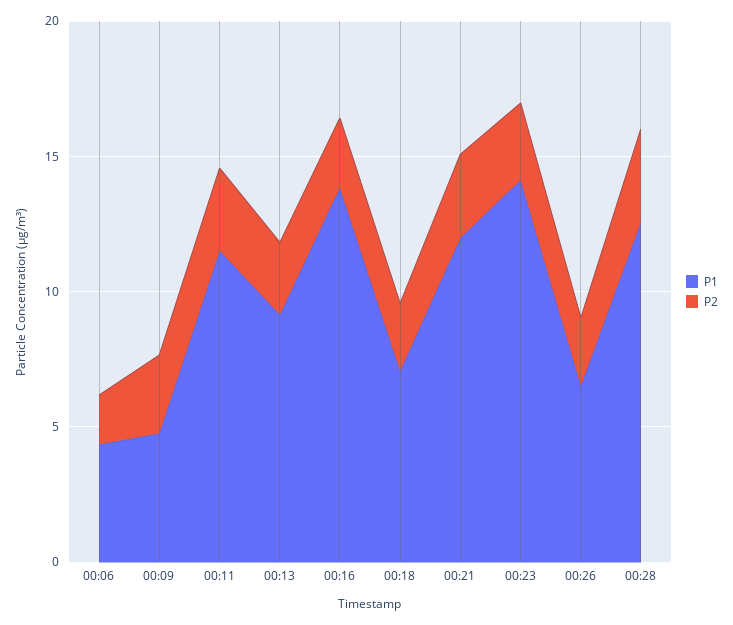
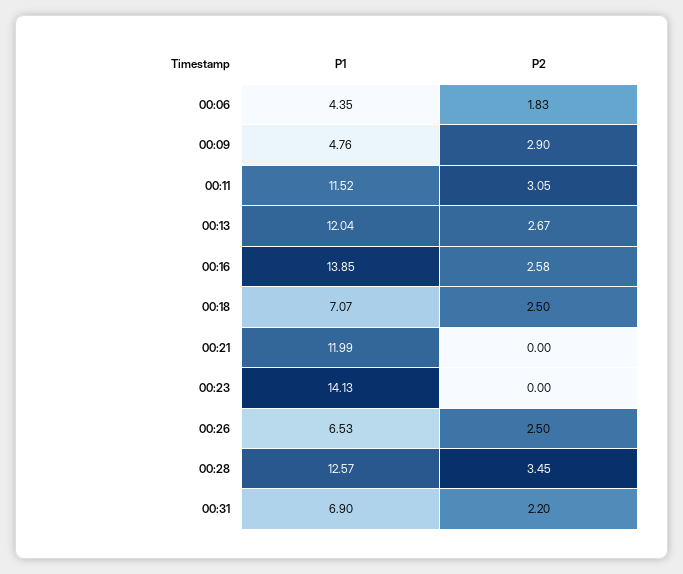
P1, 00:13: 9 -> 12.04
P2, 00:21: 3 -> 0
P2, 00:23: 3 -> 0
P1, 00:31: none -> 6.9
P2, 00:31: none -> 2.2

